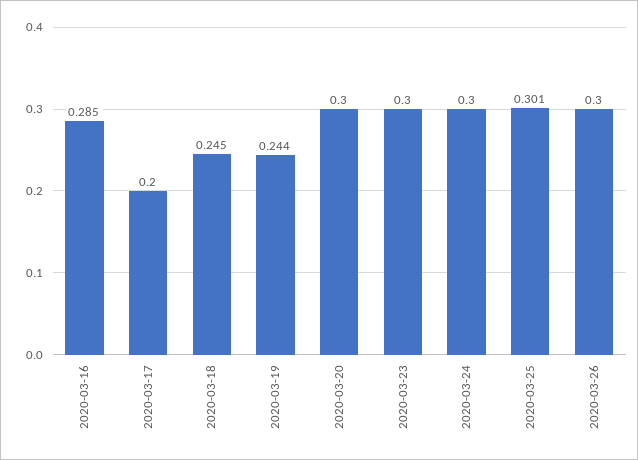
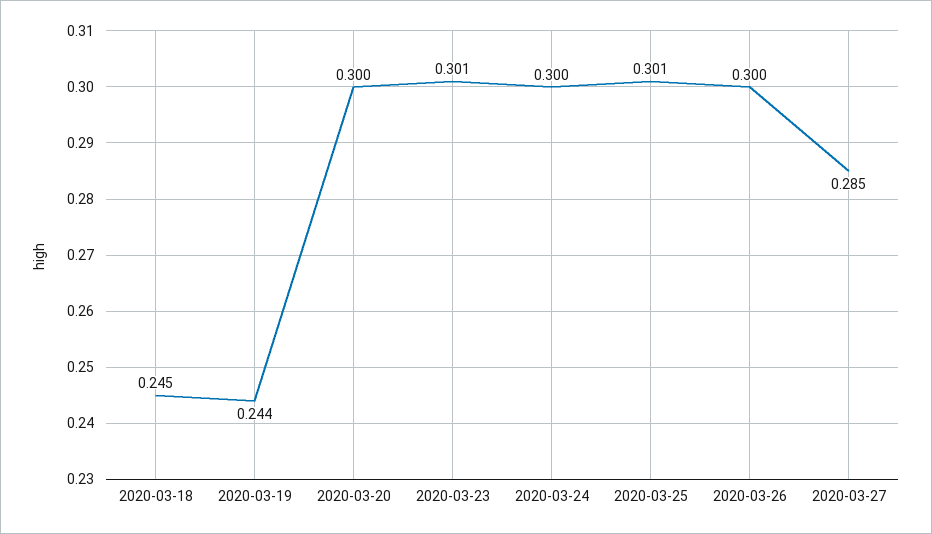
2020-03-16: 0.285 -> none
2020-03-17: 0.2 -> none
2020-03-23: 0.3 -> 0.301
2020-03-27: none -> 0.285

